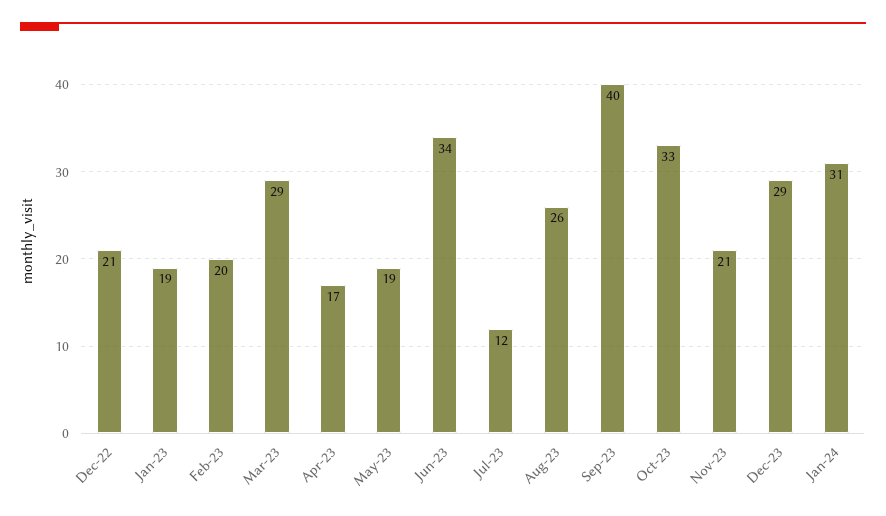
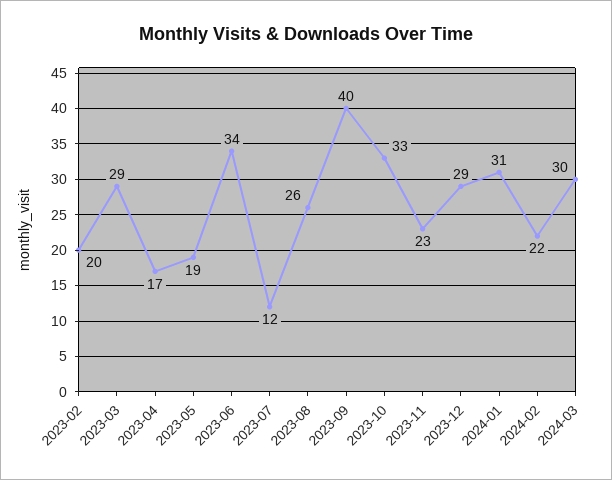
Dec-22: 21 -> none
Jan-23: 19 -> none
Nov-23: 21 -> 23
2024-02: none -> 22
2024-03: none -> 30

